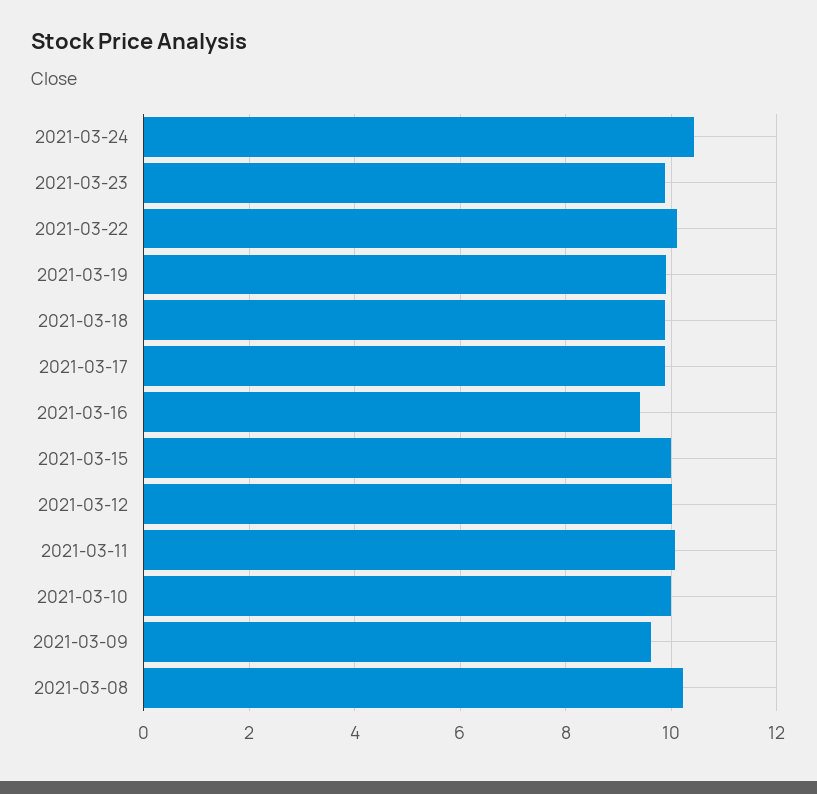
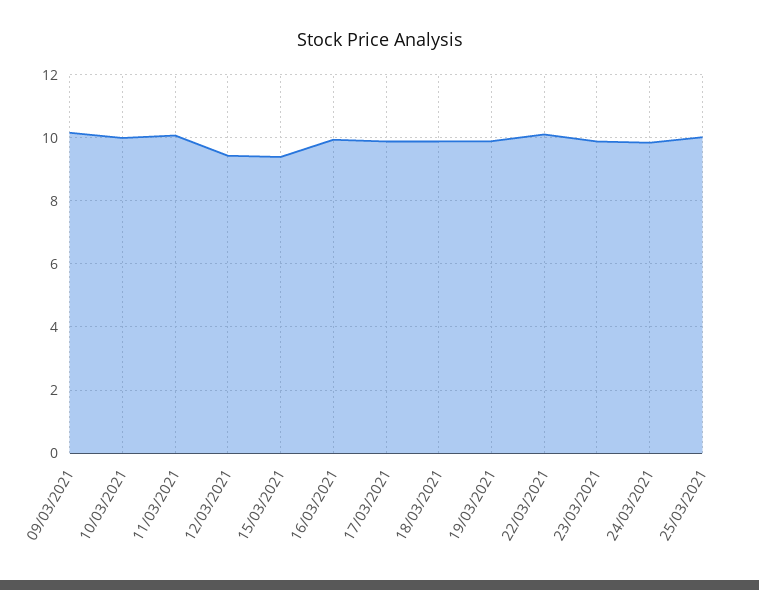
2021-03-24: 10.4 -> 9.8
2021-03-16: 9.4 -> 10
2021-03-15: 10 -> 9.4
2021-03-12: 10 -> 9.4
2021-03-09: 9.6 -> 10.2
2021-03-08: 10.2 -> none
25/03/2021: none -> 10

